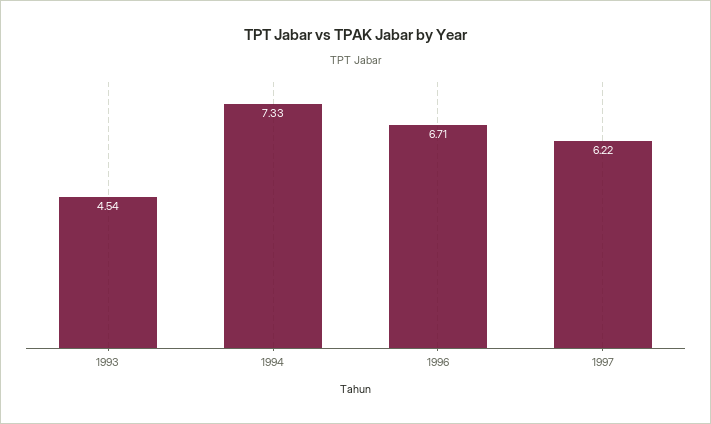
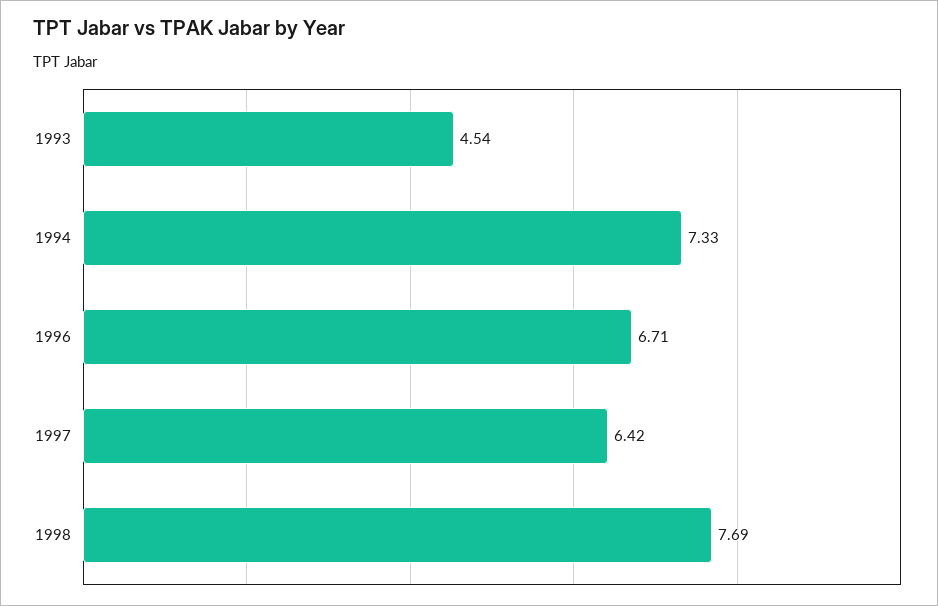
1997: 6.22 -> 6.42
1998: none -> 7.69

